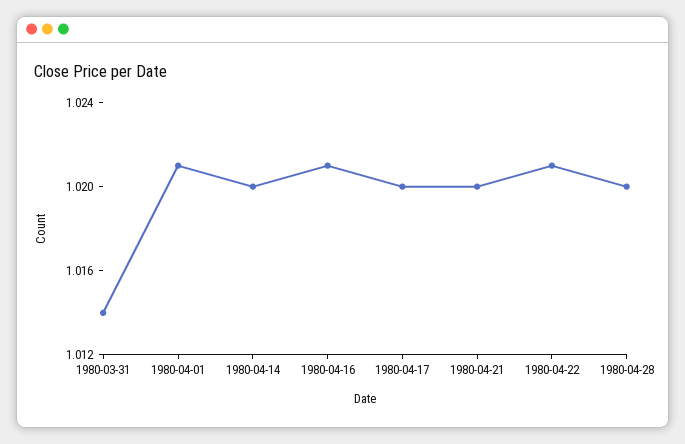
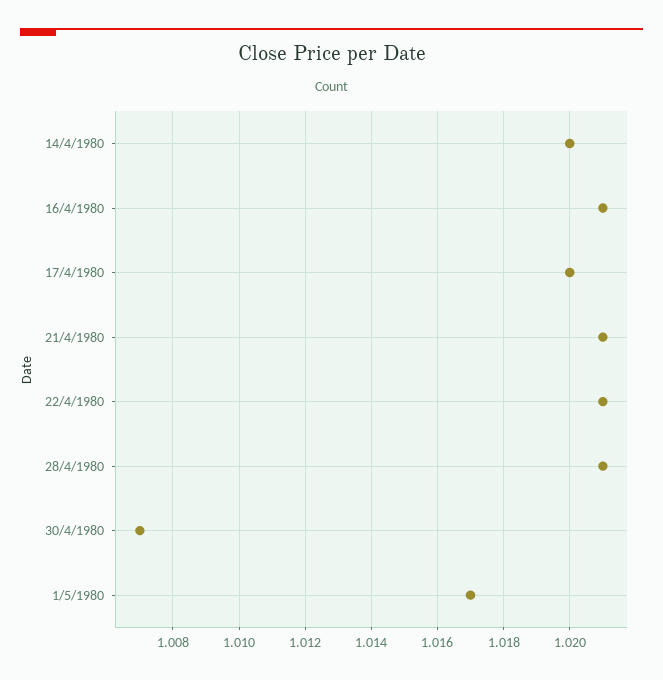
1980-03-31: 1.014 -> none
1980-04-01: 1.021 -> none
1980-04-21: 1.02 -> 1.021
1980-04-28: 1.02 -> 1.021
30/4/1980: none -> 1.007
1/5/1980: none -> 1.017

